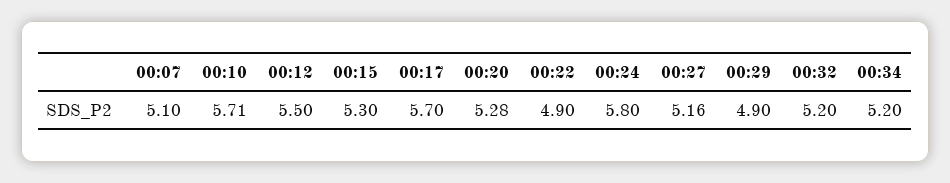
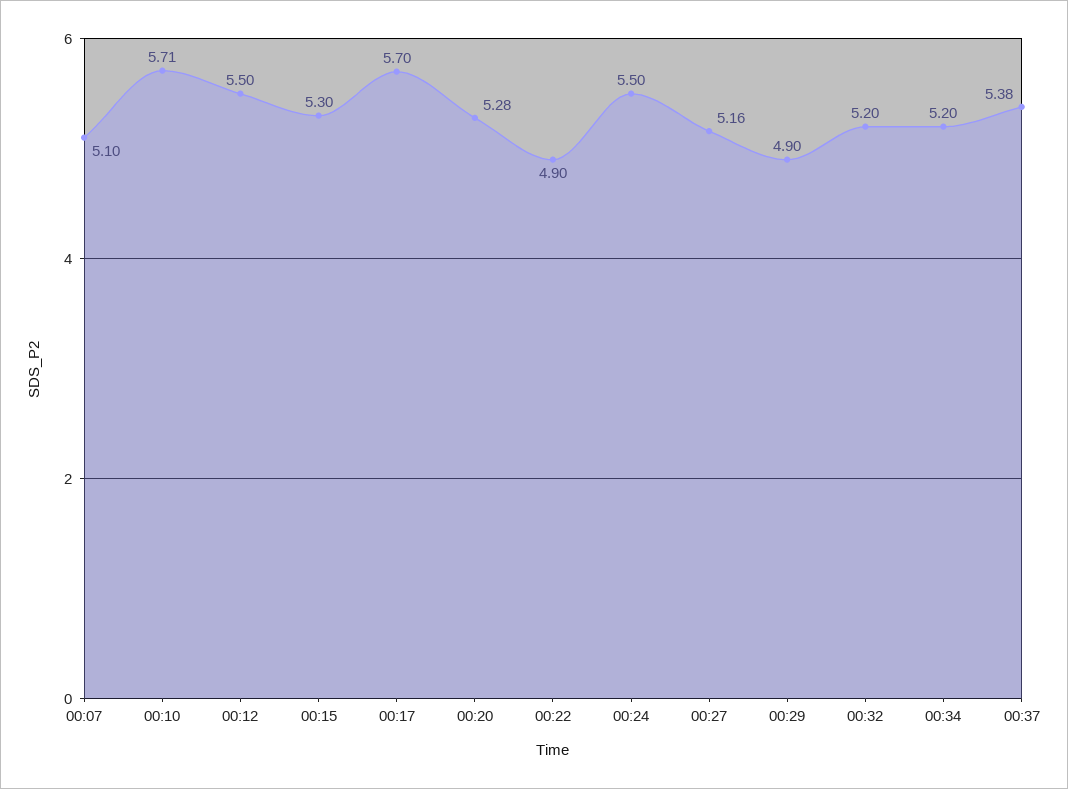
00:24: 5.8 -> 5.5
00:37: none -> 5.38

